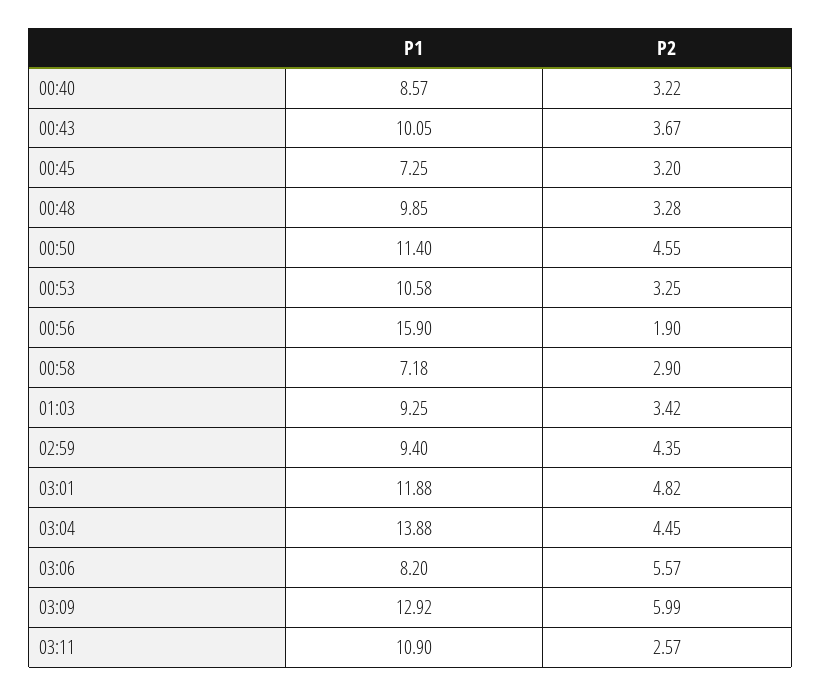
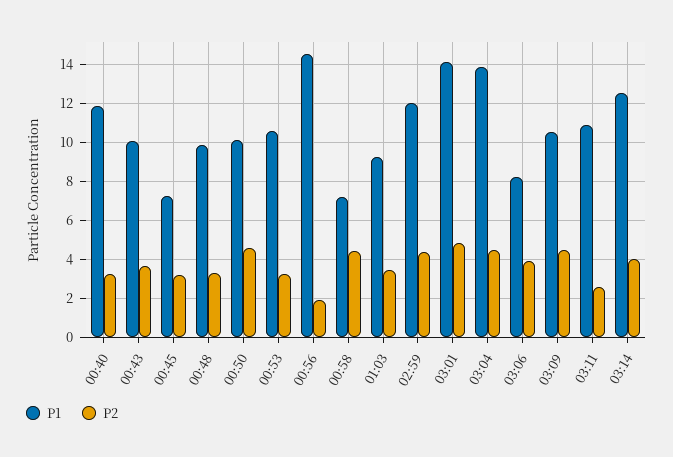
P1, 00:40: 8.57 -> 12
P1, 00:50: 11.4 -> 10
P1, 00:56: 15.9 -> 14.5
P2, 00:58: 2.9 -> 4.5
P1, 02:59: 9.4 -> 12
P1, 03:01: 11.88 -> 14
P2, 03:06: 5.57 -> 4
P1, 03:09: 12.92 -> 10.5
P2, 03:09: 5.99 -> 4.5
P1, 03:14: none -> 12.5
P2, 03:14: none -> 4

